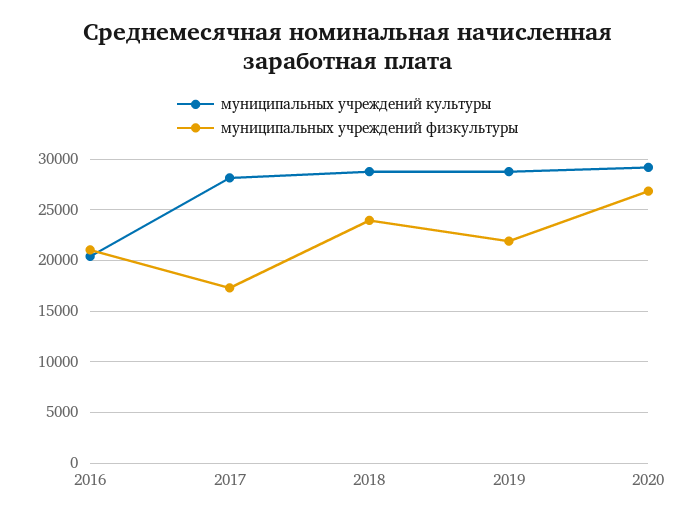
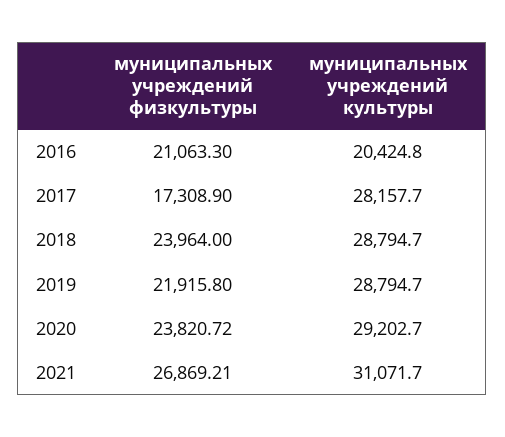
муниципальных учреждений физкультуры, 2020: 27000 -> 23820.72
муниципальных учреждений физкультуры, 2021: none -> 26869.21
муниципальных учреждений культуры, 2021: none -> 31071.7

